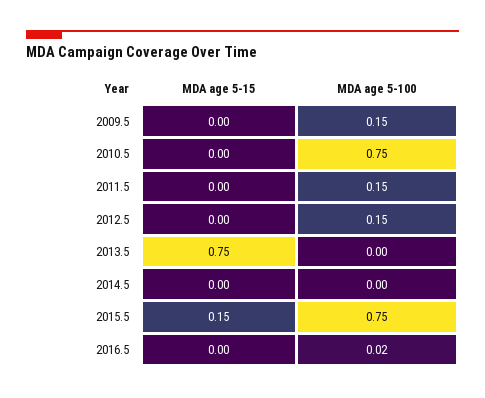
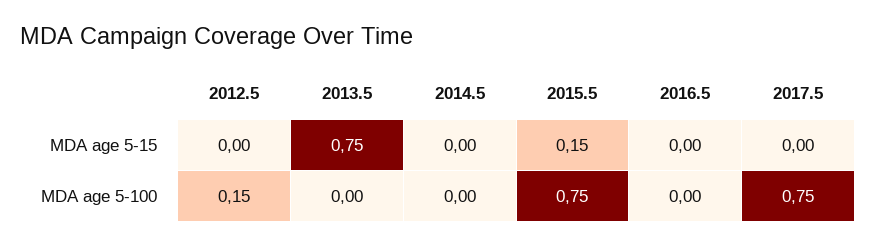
MDA age 5-15, 2009.5: 0 -> none
MDA age 5-100, 2009.5: 0.15 -> none
MDA age 5-15, 2010.5: 0 -> none
MDA age 5-100, 2010.5: 0.75 -> none
MDA age 5-15, 2011.5: 0 -> none
MDA age 5-100, 2011.5: 0.15 -> none
MDA age 5-100, 2016.5: 0.02 -> 0
MDA age 5-15, 2017.5: none -> 0
MDA age 5-100, 2017.5: none -> 0.75

